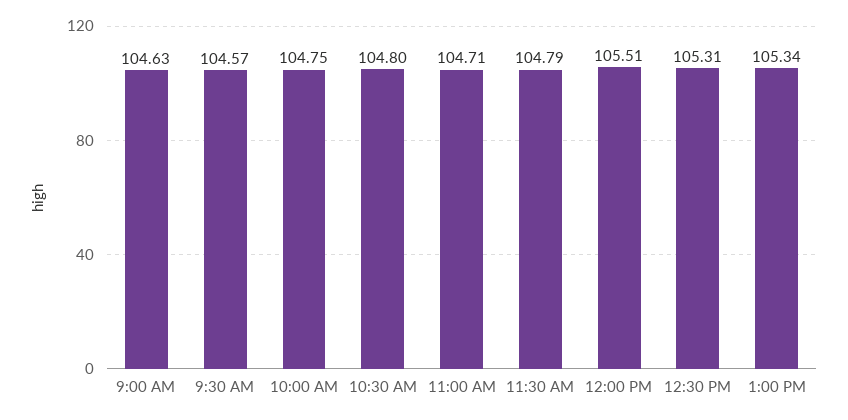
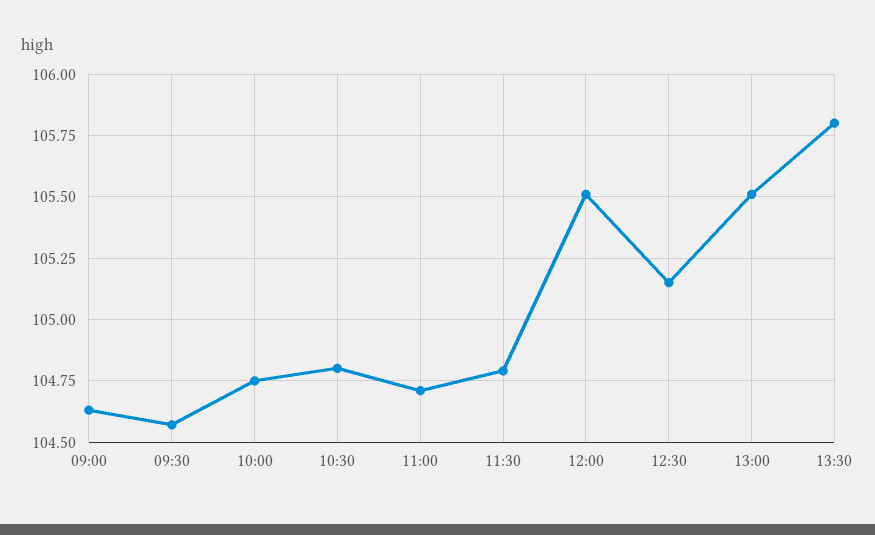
12:30 PM: 105.31 -> 105.15
1:00 PM: 105.34 -> 105.5
13:30: none -> 105.8

